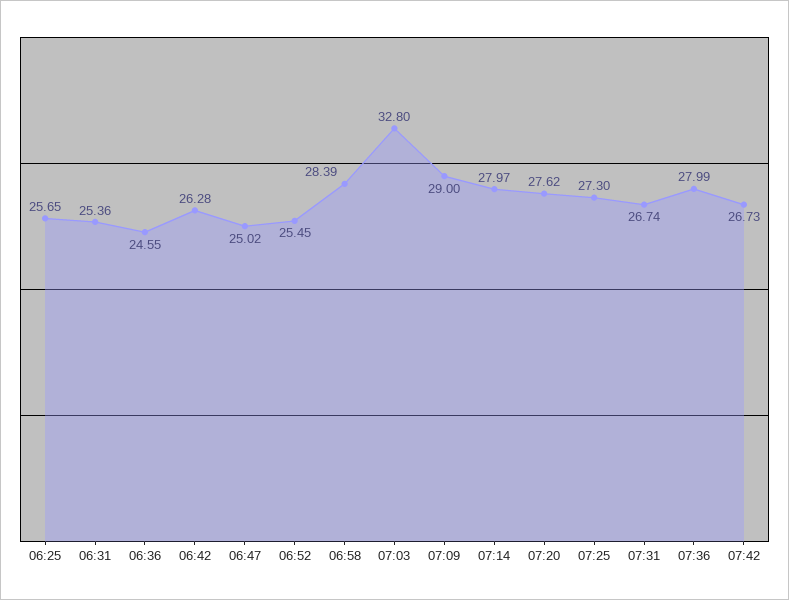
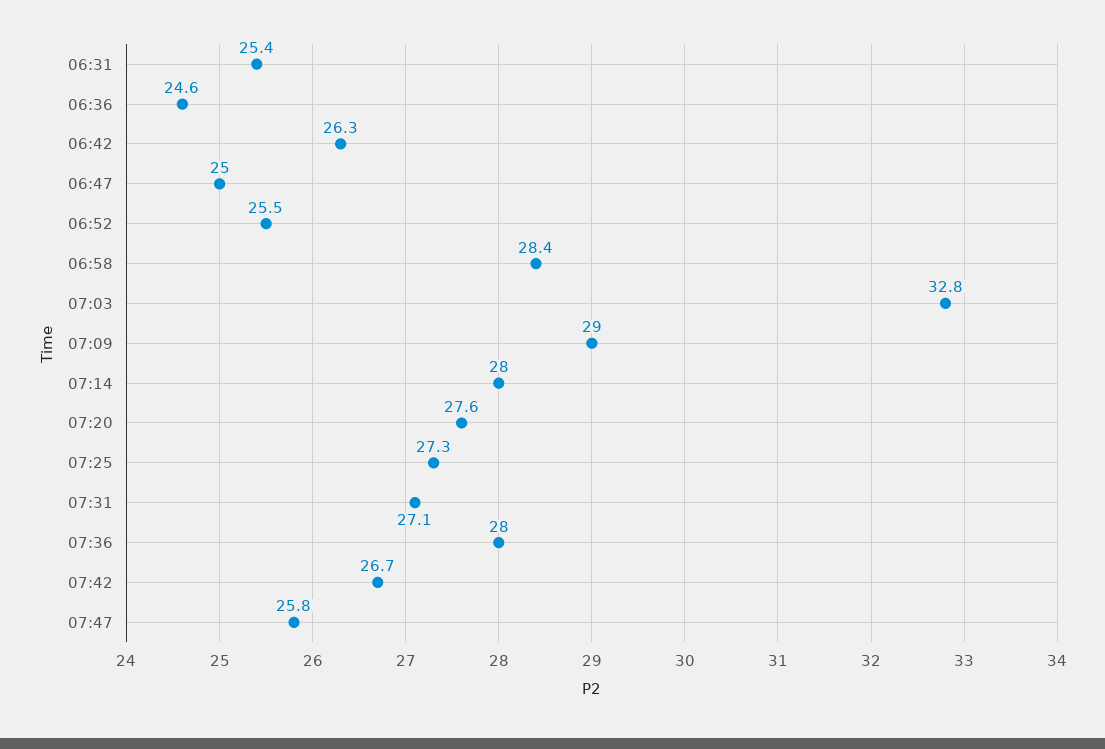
06:25: 25.65 -> none
07:31: 26.74 -> 27.1
07:47: none -> 25.8

